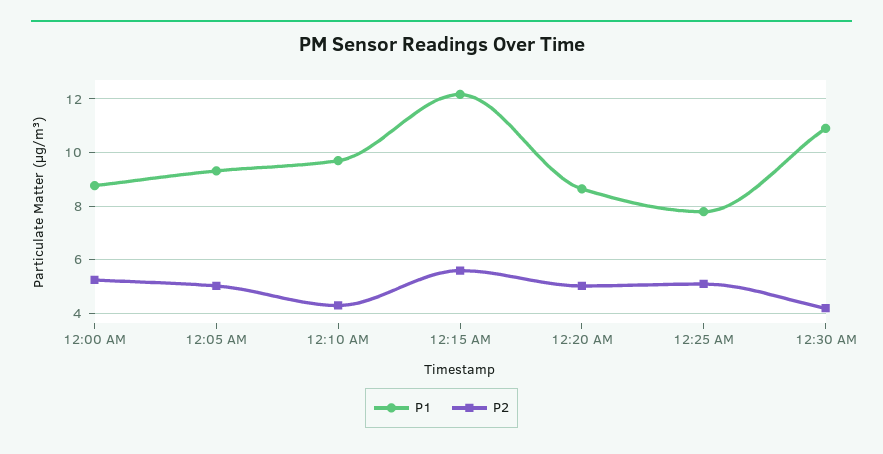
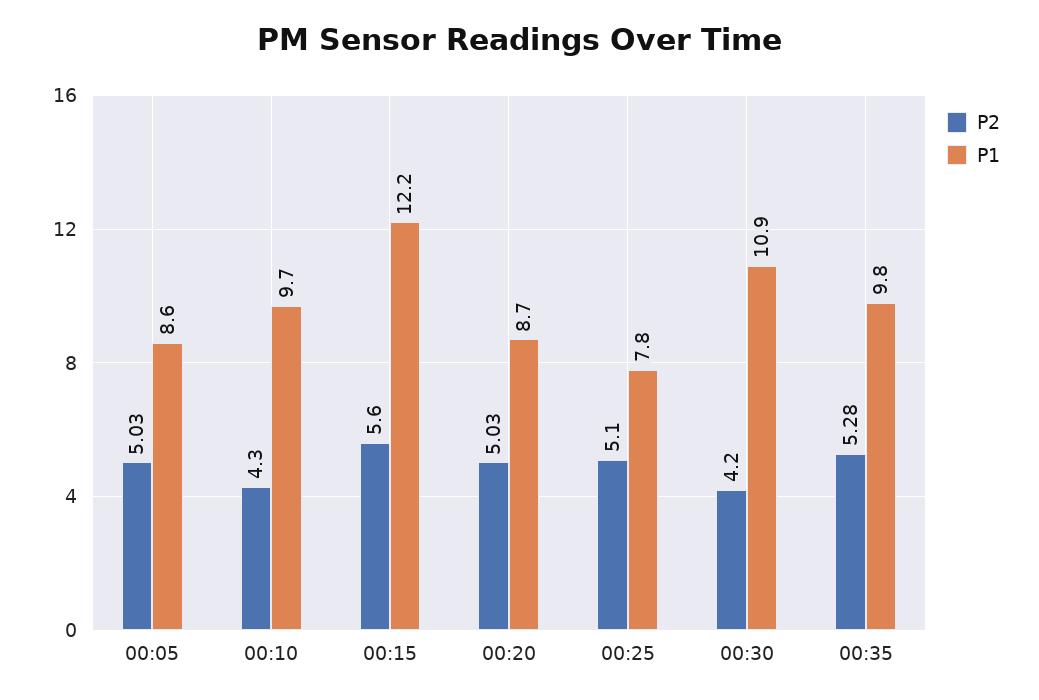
P1, 12:00 AM: 8.75 -> none
P2, 12:00 AM: 5.25 -> none
P1, 12:05 AM: 9.25 -> 8.6
P2, 00:35: none -> 5.28
P1, 00:35: none -> 9.8

